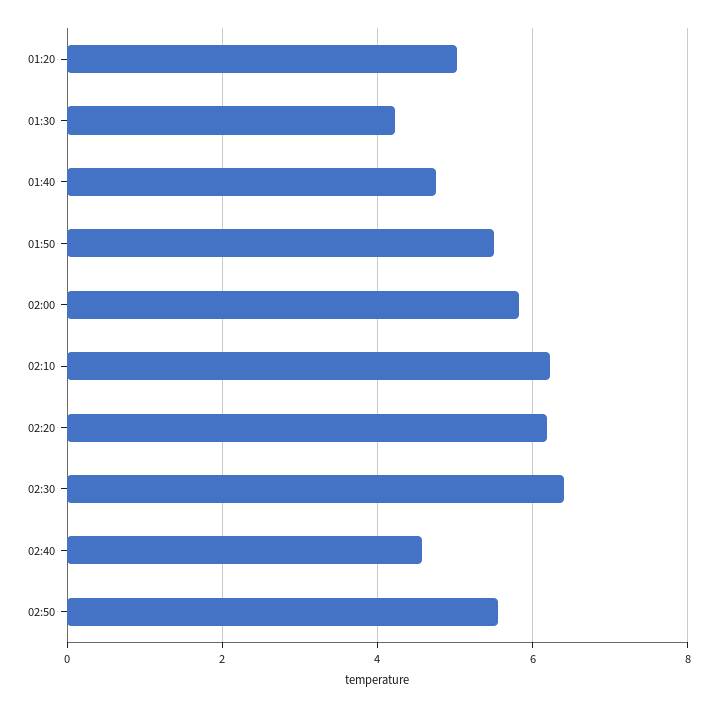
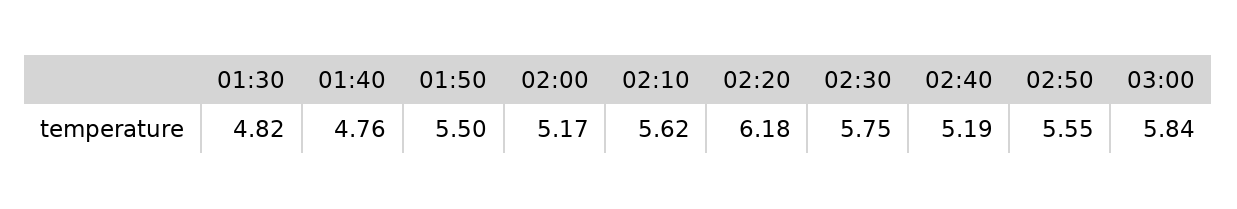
01:20: 5 -> none
01:30: 4.2 -> 4.82
02:00: 5.8 -> 5.17
02:10: 6.2 -> 5.62
02:30: 6.4 -> 5.75
02:40: 4.6 -> 5.19
03:00: none -> 5.84

